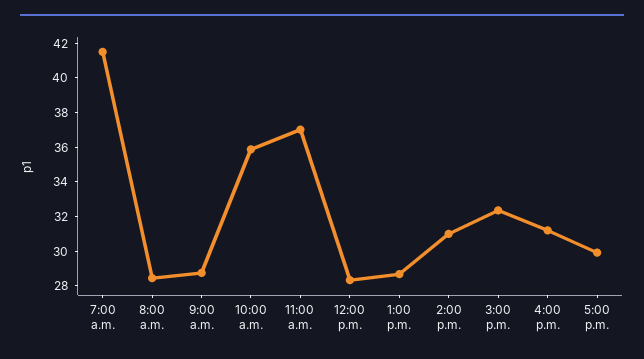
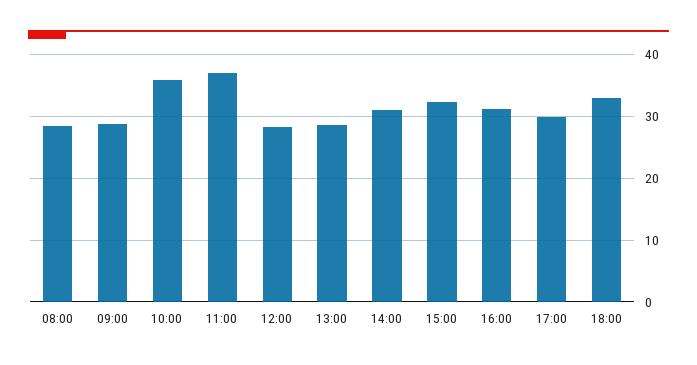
7:00 a.m.: 41.5 -> none
18:00: none -> 33

